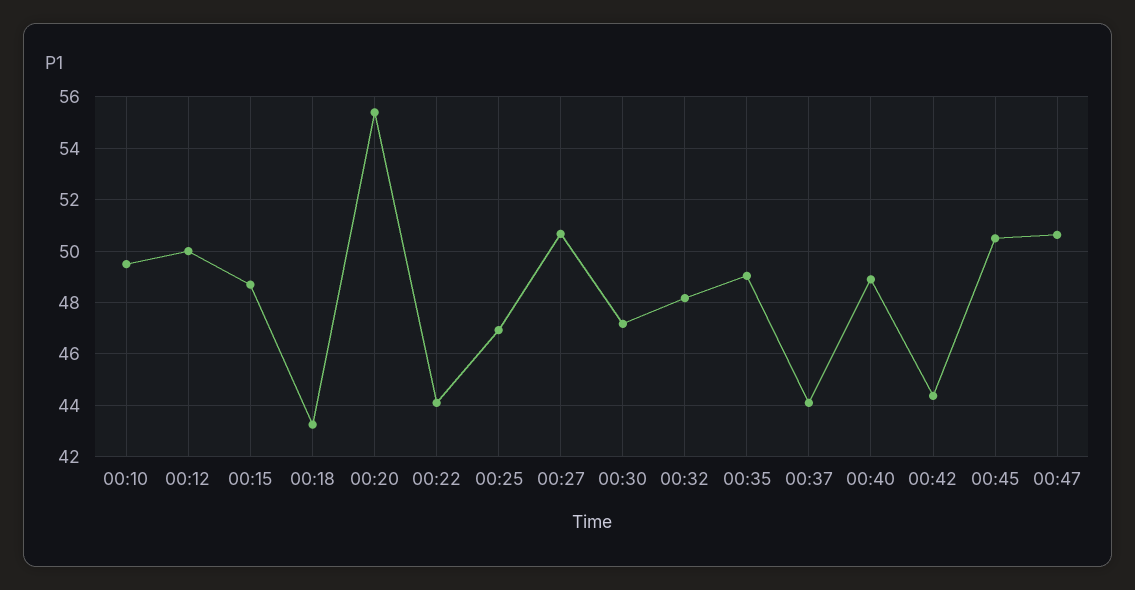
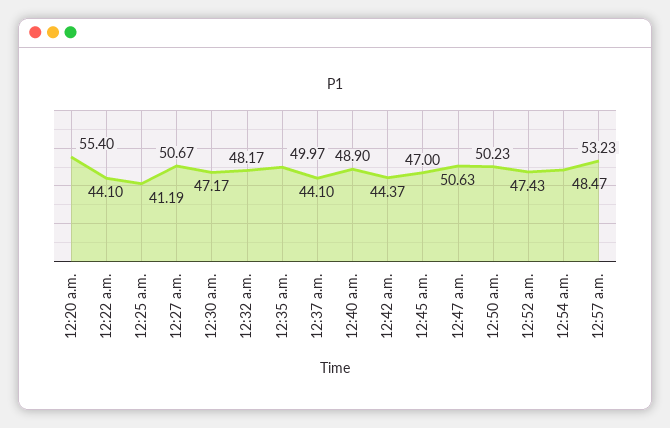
00:10: 49.5 -> none
00:12: 50 -> none
00:15: 48.75 -> none
00:18: 43.25 -> none
00:25: 47 -> 41.19
00:35: 49 -> 49.97
00:45: 50.5 -> 47
12:50 a.m.: none -> 50.23
12:52 a.m.: none -> 47.43
12:54 a.m.: none -> 48.47
12:57 a.m.: none -> 53.23

